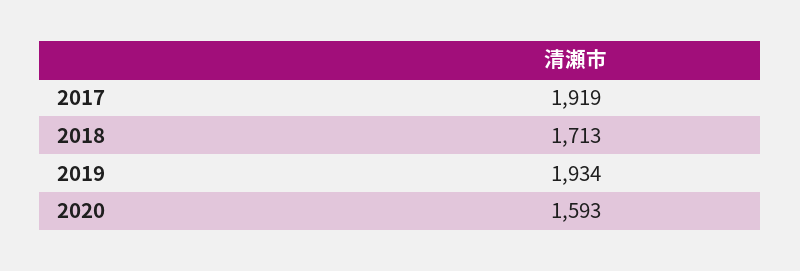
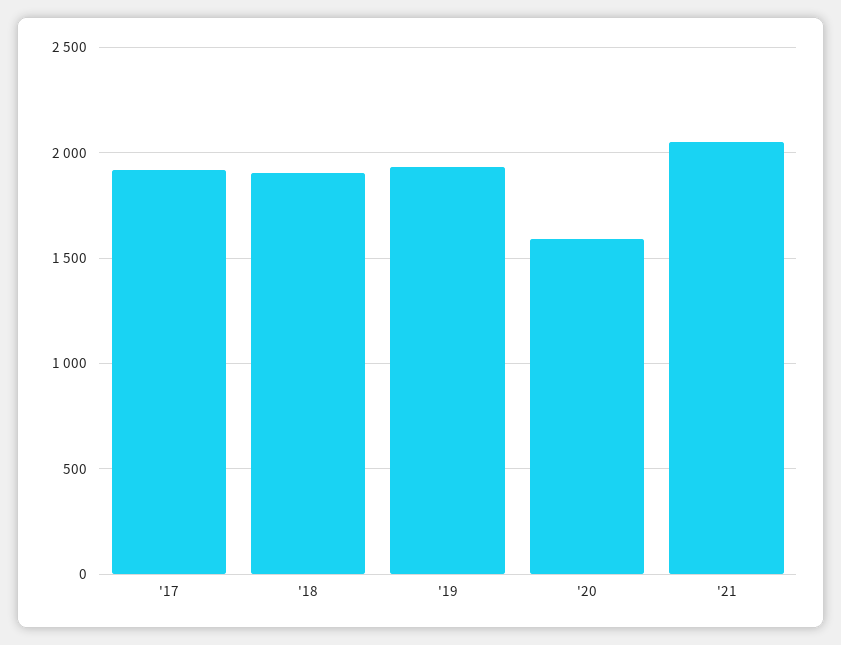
2018: 1713 -> 1900
'21: none -> 2050

